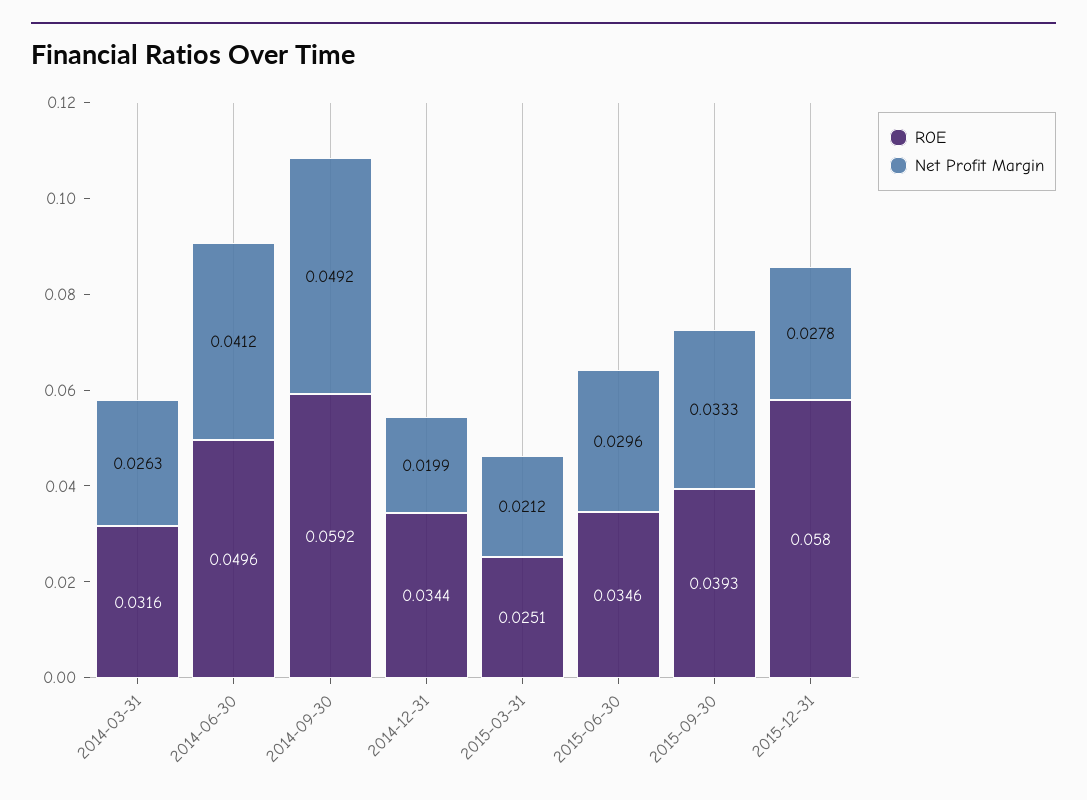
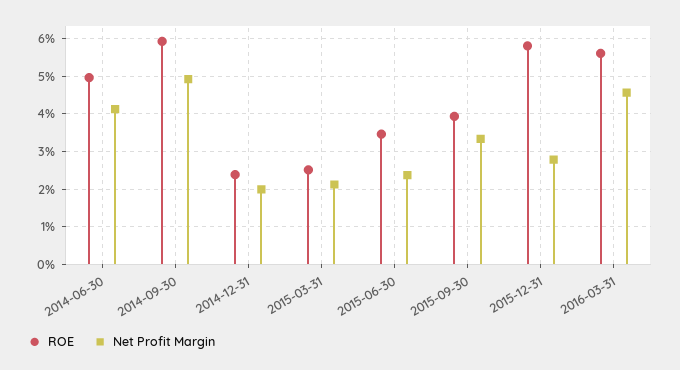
ROE, 2014-03-31: 0.0316 -> none
Net Profit Margin, 2014-03-31: 0.0263 -> none
ROE, 2014-12-31: 0.0344 -> 0.024
Net Profit Margin, 2015-06-30: 0.0296 -> 0.024
ROE, 2016-03-31: none -> 0.056
Net Profit Margin, 2016-03-31: none -> 0.046

